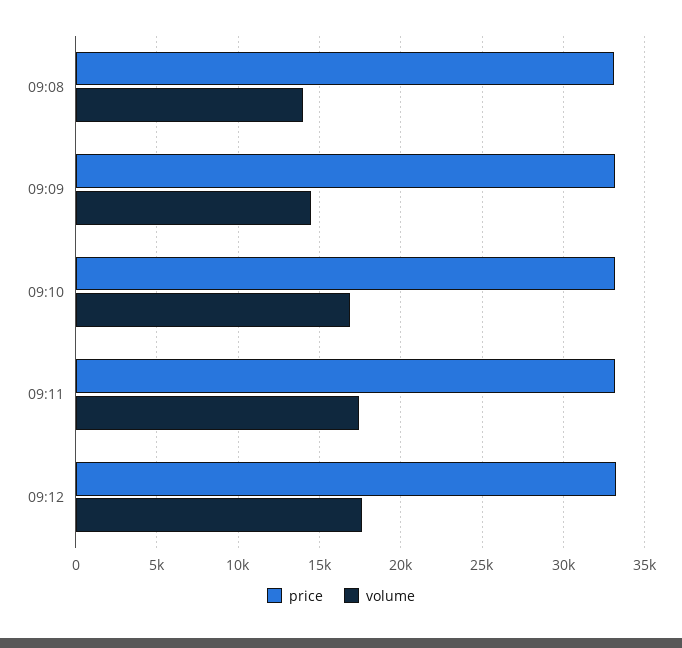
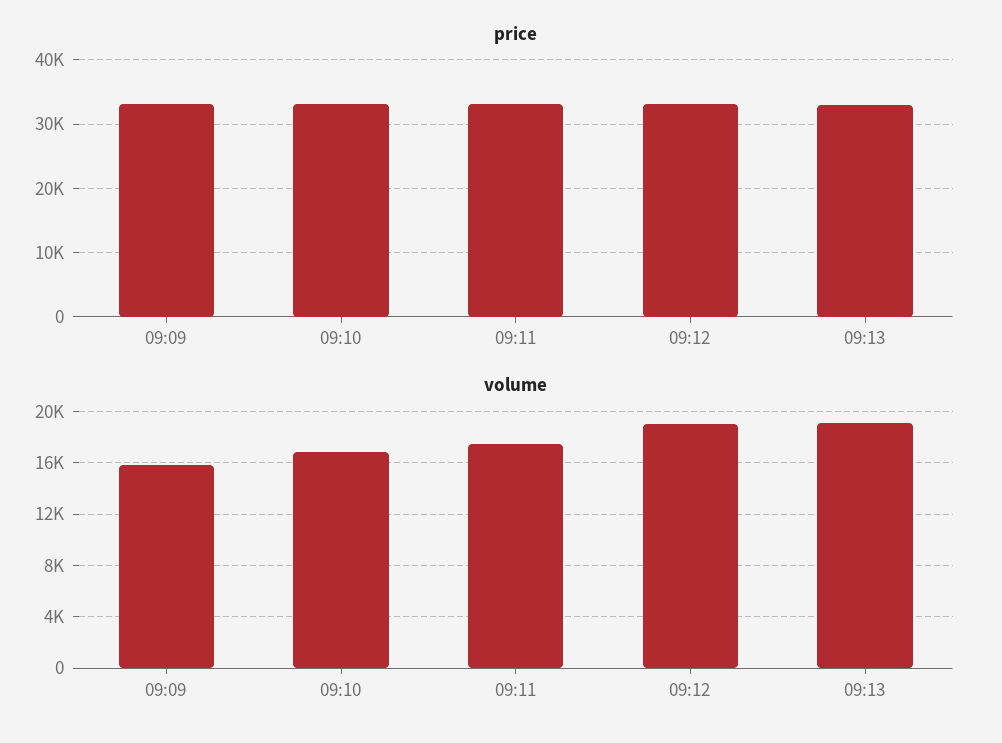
price, 09:08: 33000 -> none
volume, 09:08: 14000 -> none
volume, 09:09: 14500 -> 16000
volume, 09:12: 17500 -> 19000
price, 09:13: none -> 33000
volume, 09:13: none -> 19000

